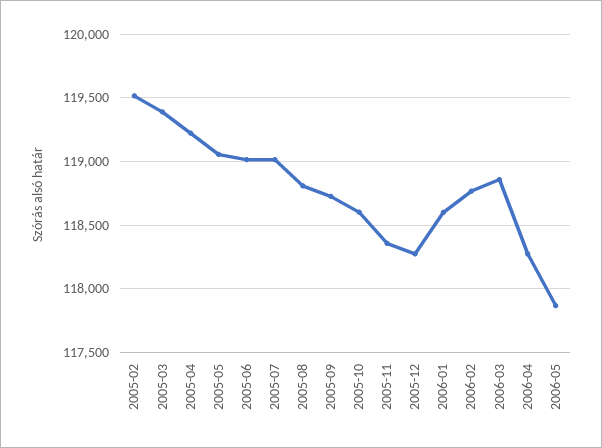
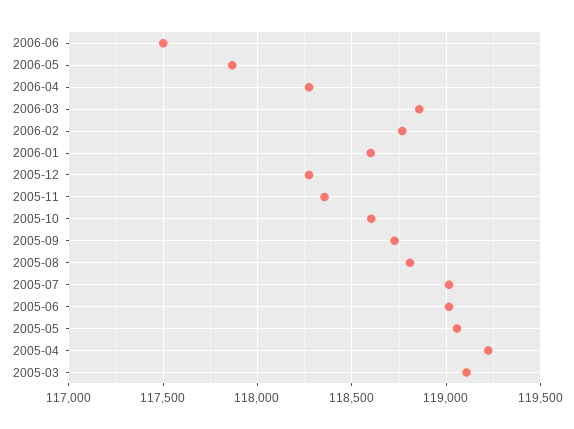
2005-02: 119500 -> none
2005-03: 119400 -> 119100
2006-06: none -> 117500

